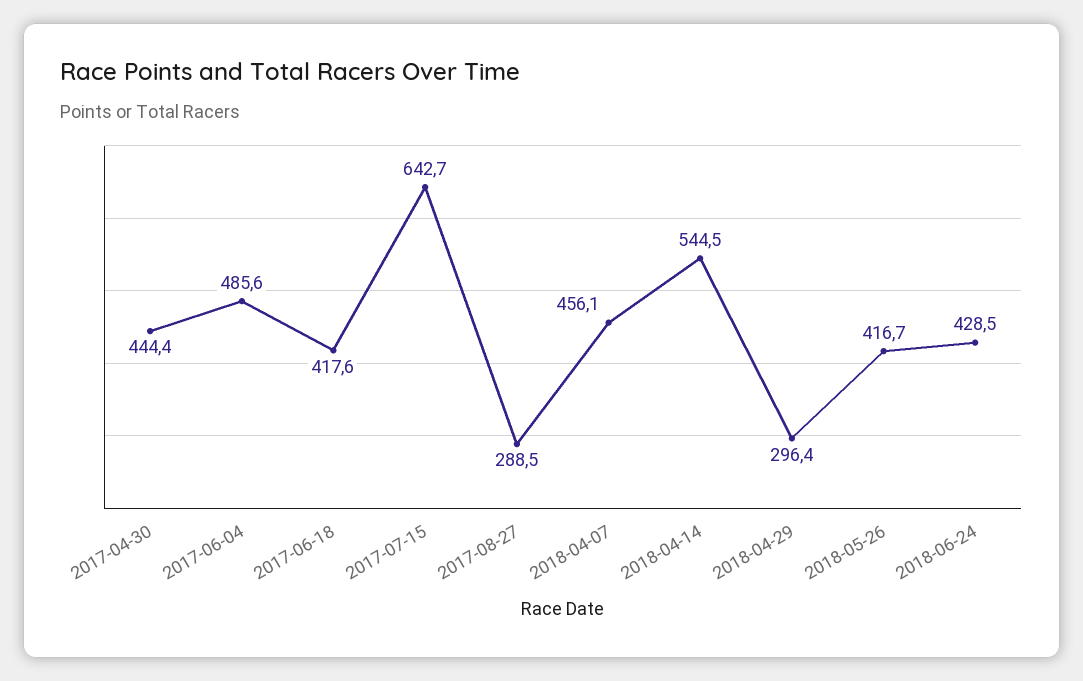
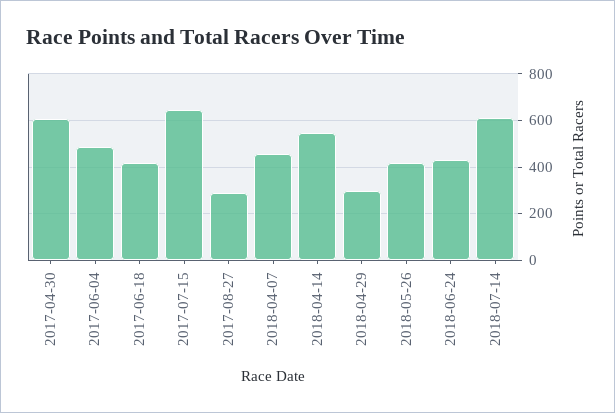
2017-04-30: 444.4 -> 600
2018-07-14: none -> 600

